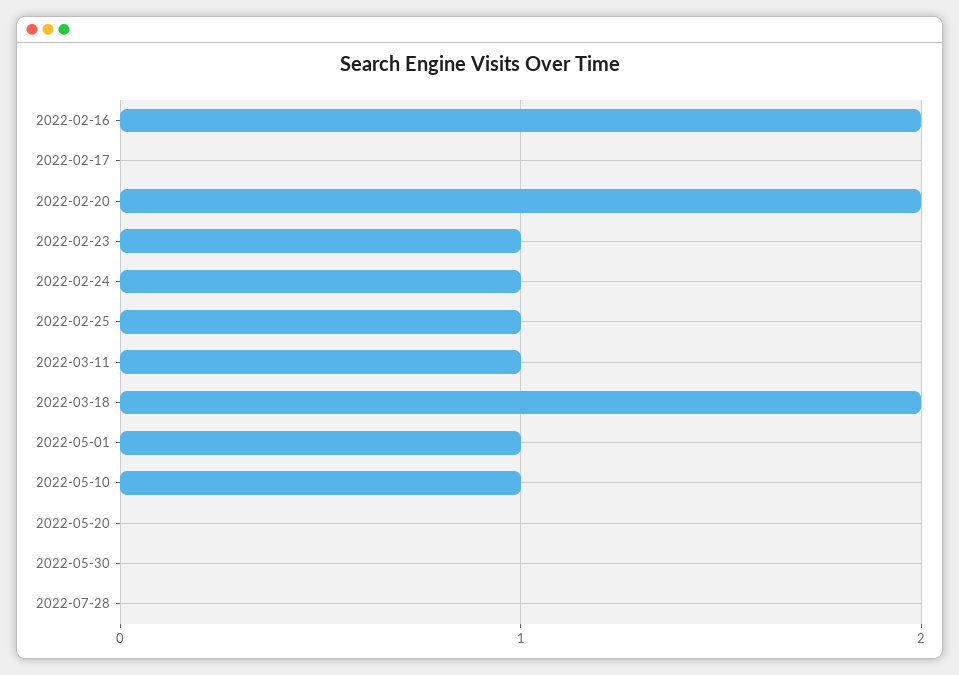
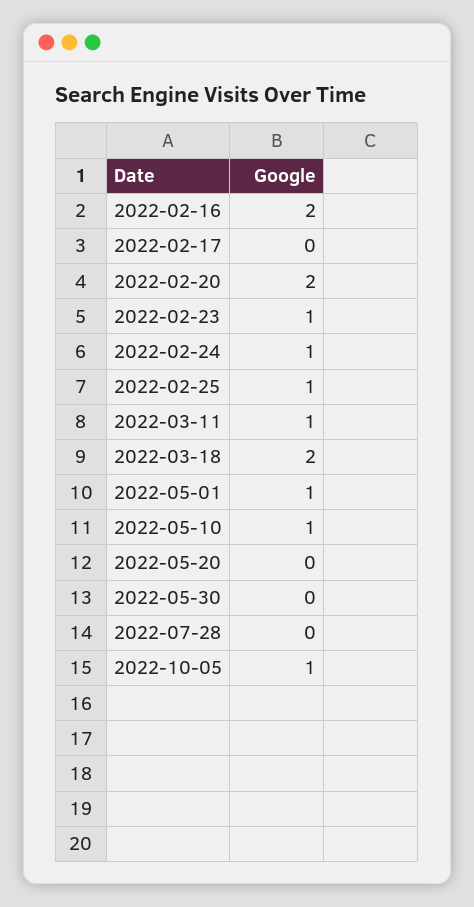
2022-10-05: none -> 1

